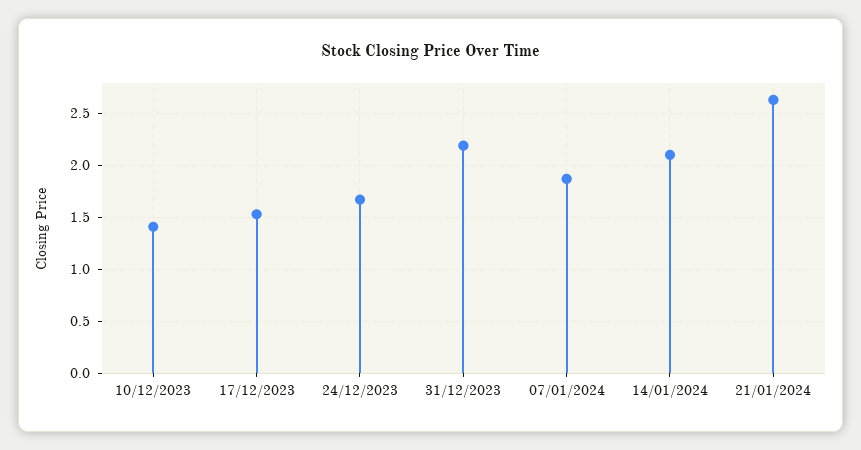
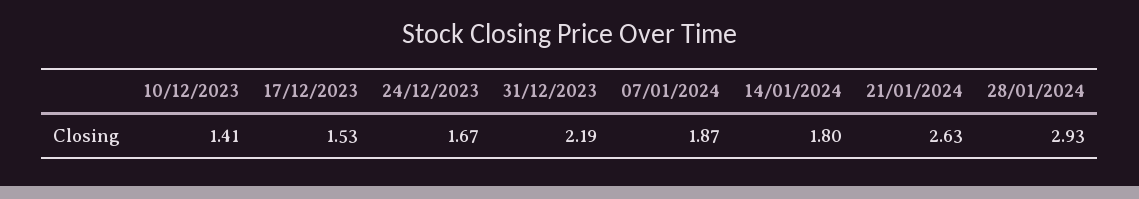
14/01/2024: 2.1 -> 1.8
28/01/2024: none -> 2.93

